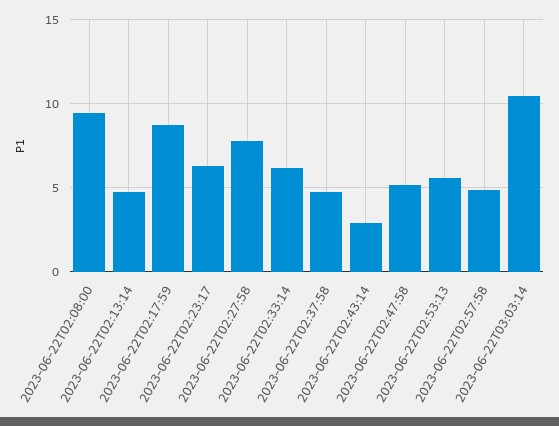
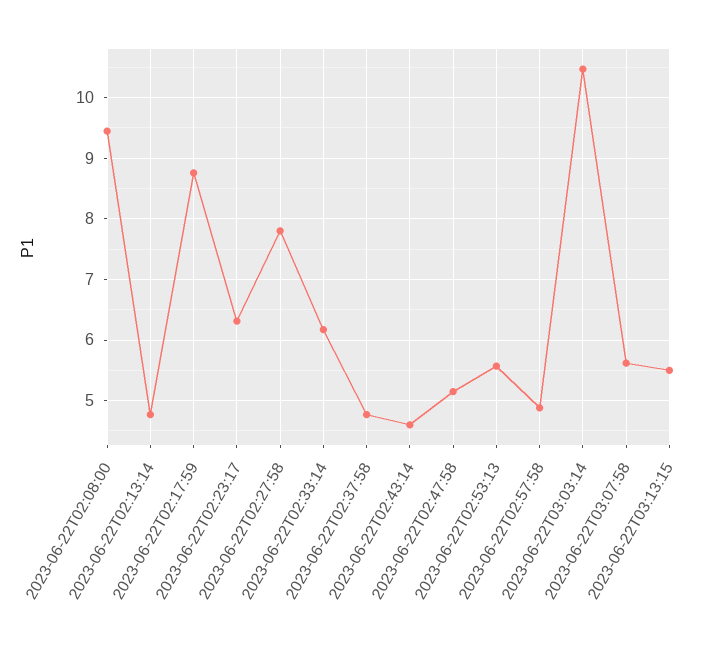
2023-06-22T02:43:14: 3 -> 4.6
2023-06-22T03:07:58: none -> 5.6
2023-06-22T03:13:15: none -> 5.5

